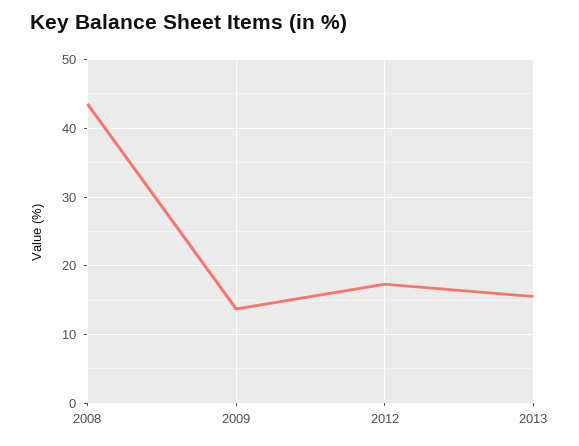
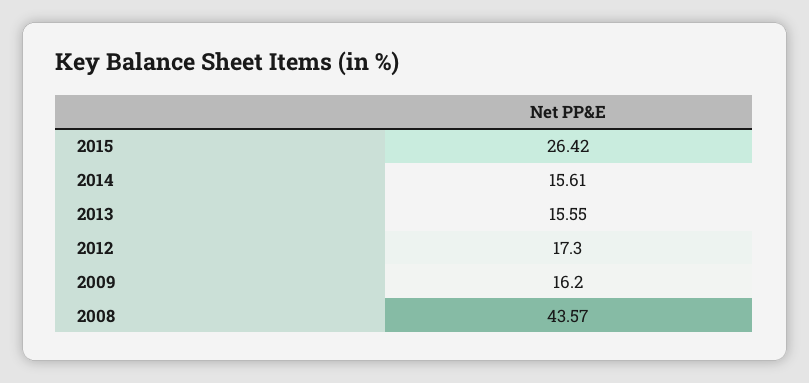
2009: 14 -> 16.2
2015: none -> 26.42
2014: none -> 15.61

